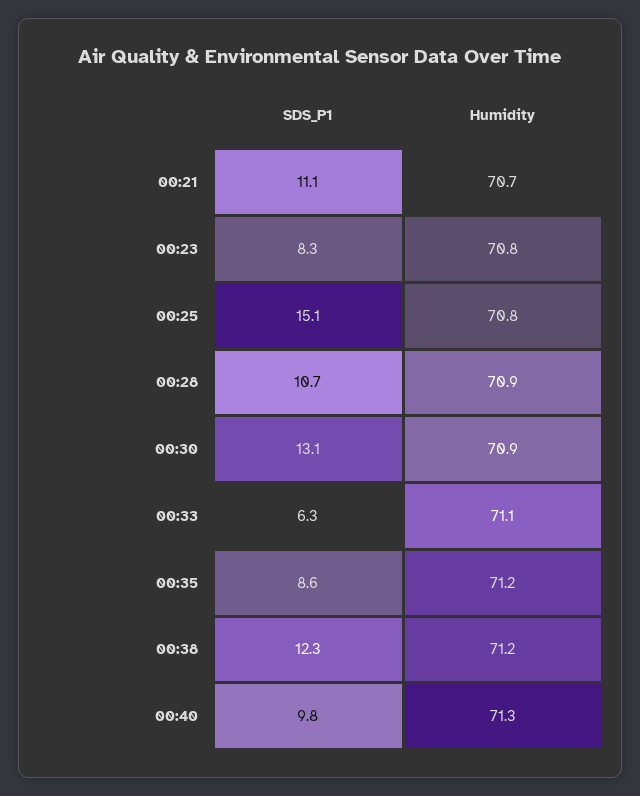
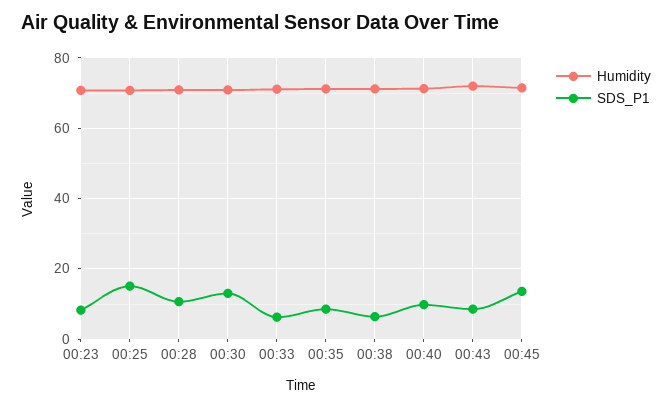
SDS_P1, 00:21: 11.1 -> none
Humidity, 00:21: 70.7 -> none
SDS_P1, 00:38: 12.3 -> 6
Humidity, 00:43: none -> 72
SDS_P1, 00:43: none -> 8
Humidity, 00:45: none -> 72
SDS_P1, 00:45: none -> 14

